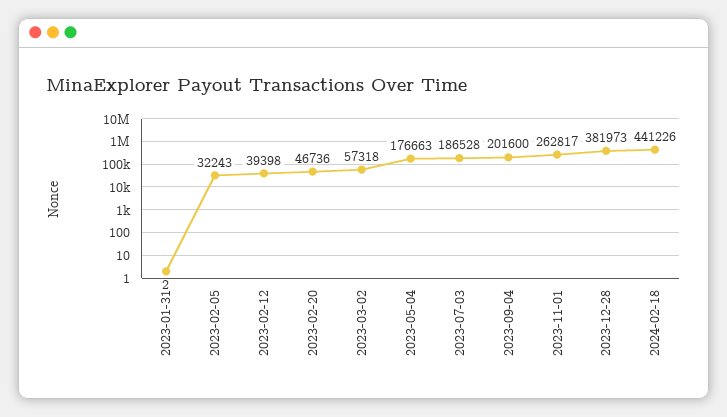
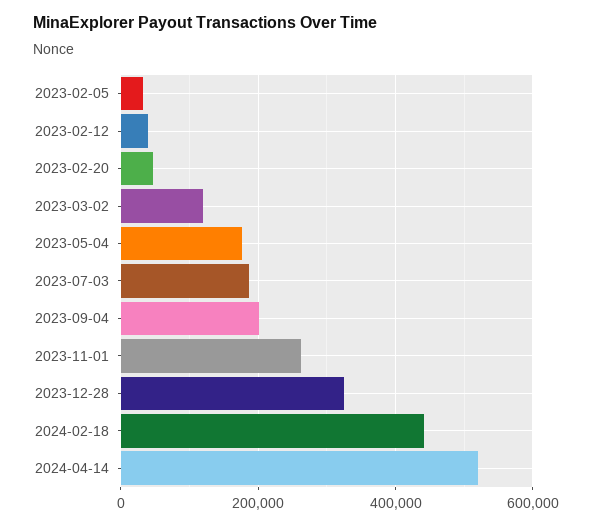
2023-01-31: 2 -> none
2023-03-02: 57318 -> 120000
2023-12-28: 381973 -> 320000
2024-04-14: none -> 520000

